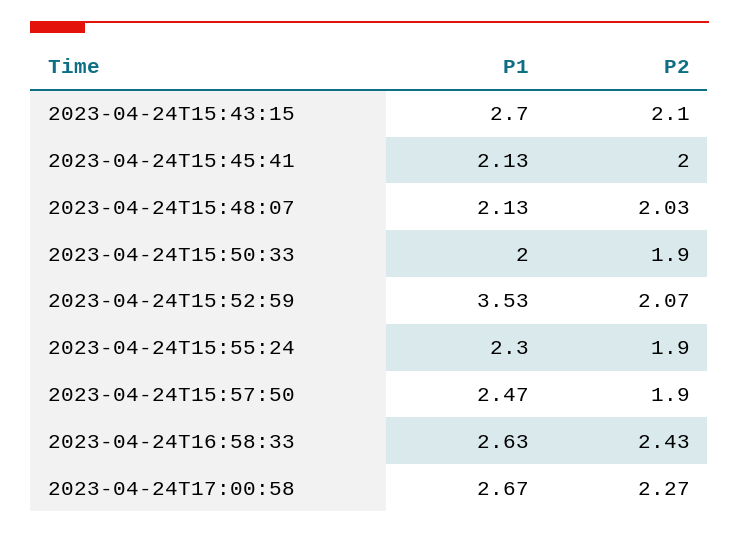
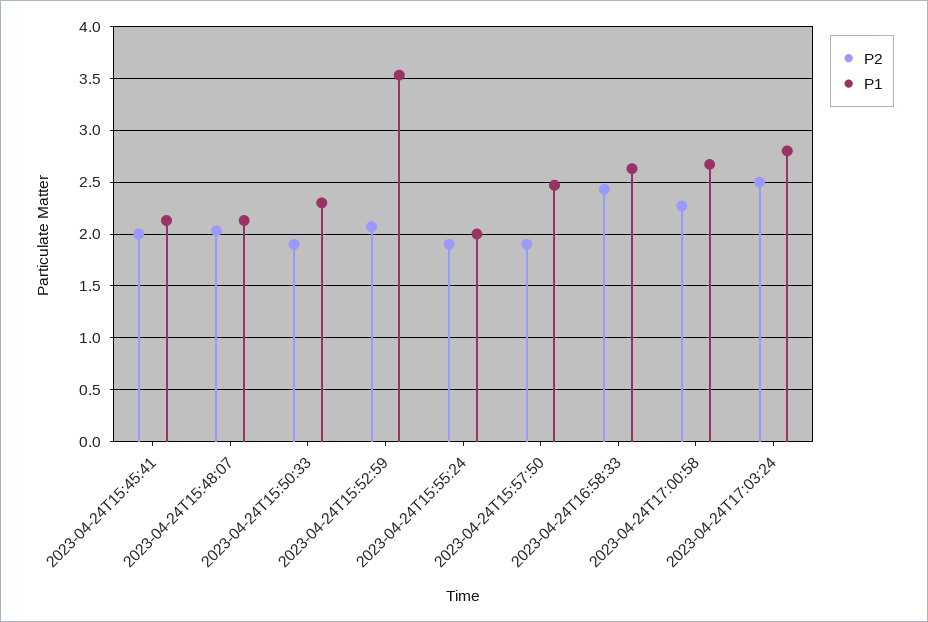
P1, 2023-04-24T15:43:15: 2.7 -> none
P2, 2023-04-24T15:43:15: 2.1 -> none
P1, 2023-04-24T15:50:33: 2 -> 2.3
P1, 2023-04-24T15:55:24: 2.3 -> 2
P2, 2023-04-24T17:03:24: none -> 2.5
P1, 2023-04-24T17:03:24: none -> 2.8

